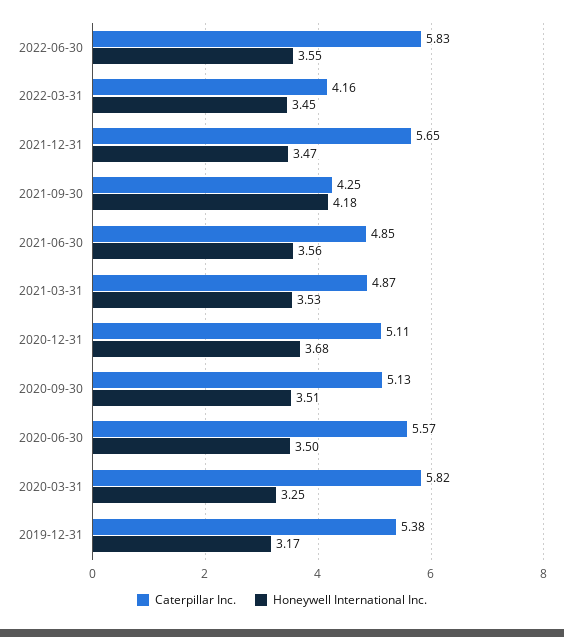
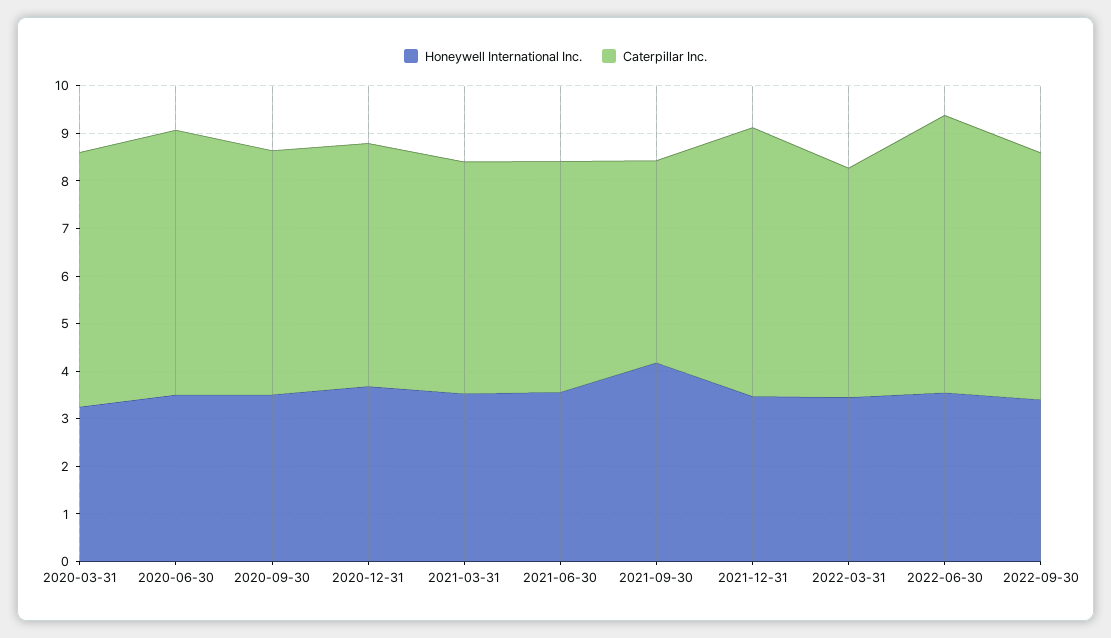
Caterpillar Inc., 2022-03-31: 4.16 -> 4.8
Caterpillar Inc., 2020-03-31: 5.82 -> 5.4
Caterpillar Inc., 2019-12-31: 5.38 -> none
Honeywell International Inc., 2019-12-31: 3.17 -> none
Honeywell International Inc., 2022-09-30: none -> 3.4
Caterpillar Inc., 2022-09-30: none -> 5.2

